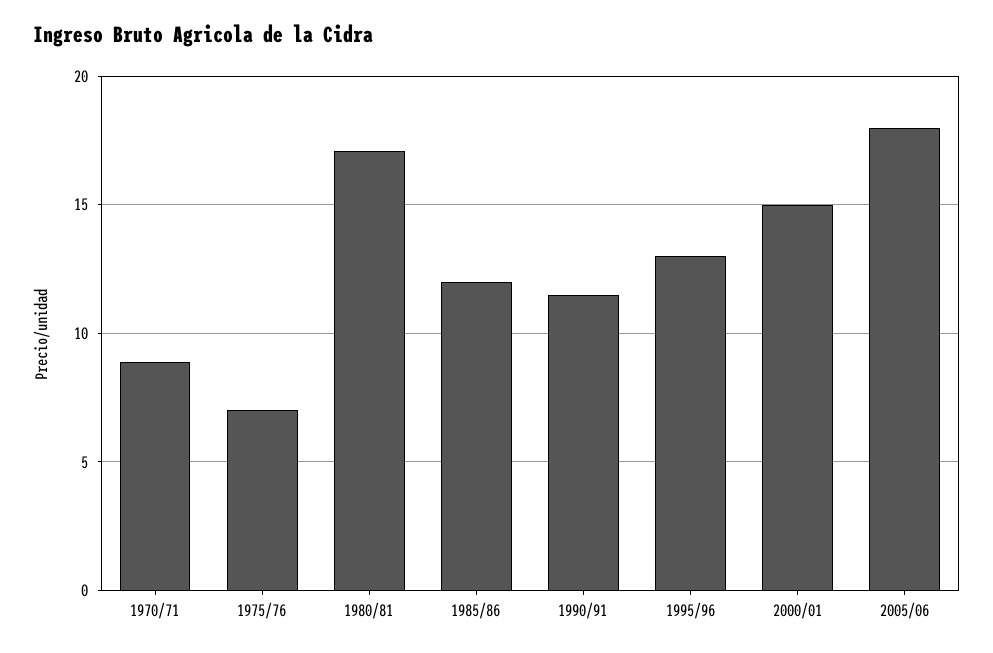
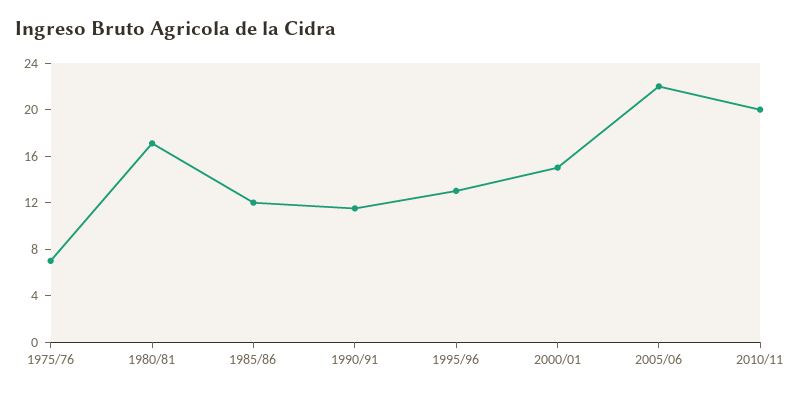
1970/71: 9 -> none
2005/06: 18 -> 22
2010/11: none -> 20

